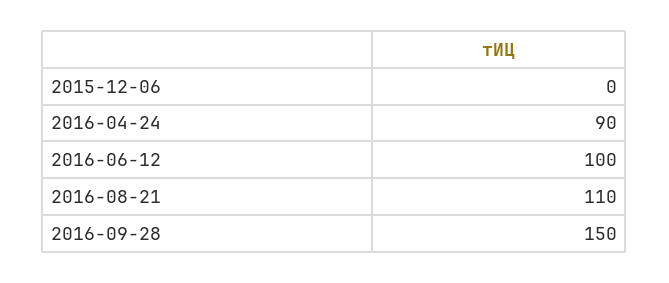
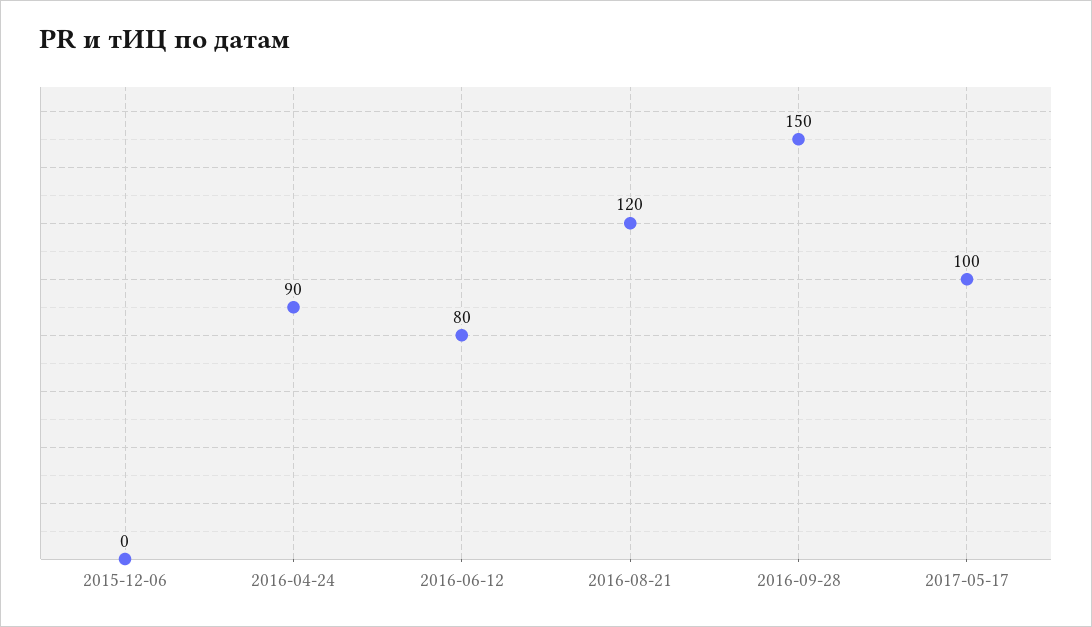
2016-06-12: 100 -> 80
2016-08-21: 110 -> 120
2017-05-17: none -> 100

